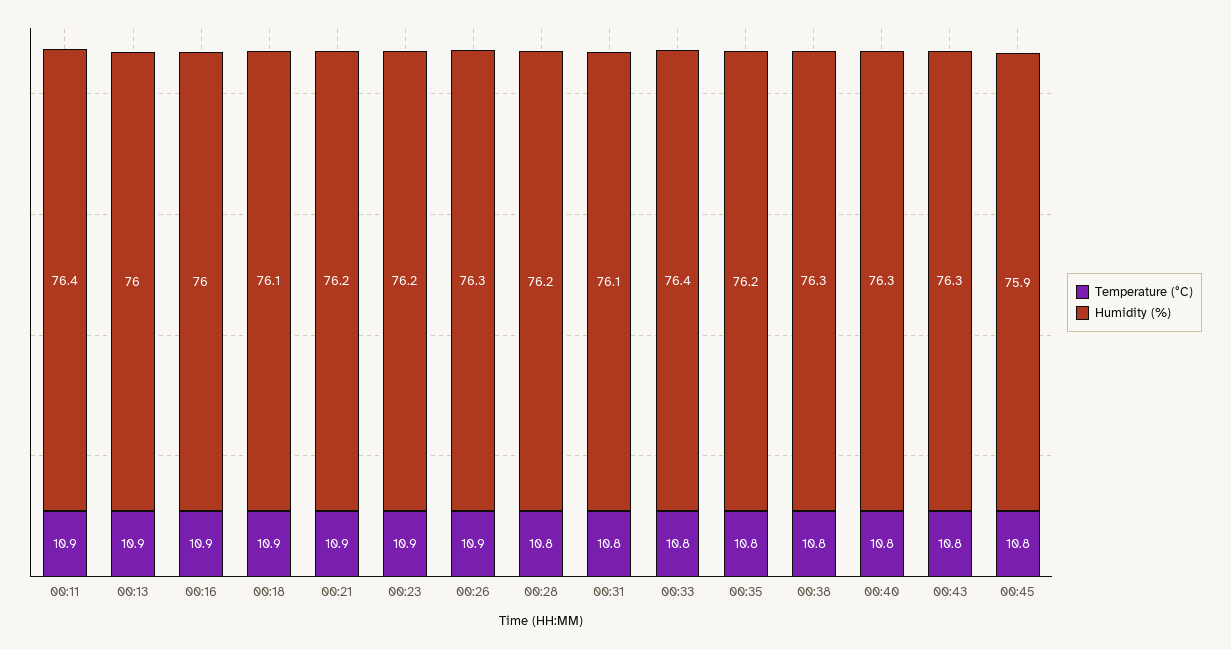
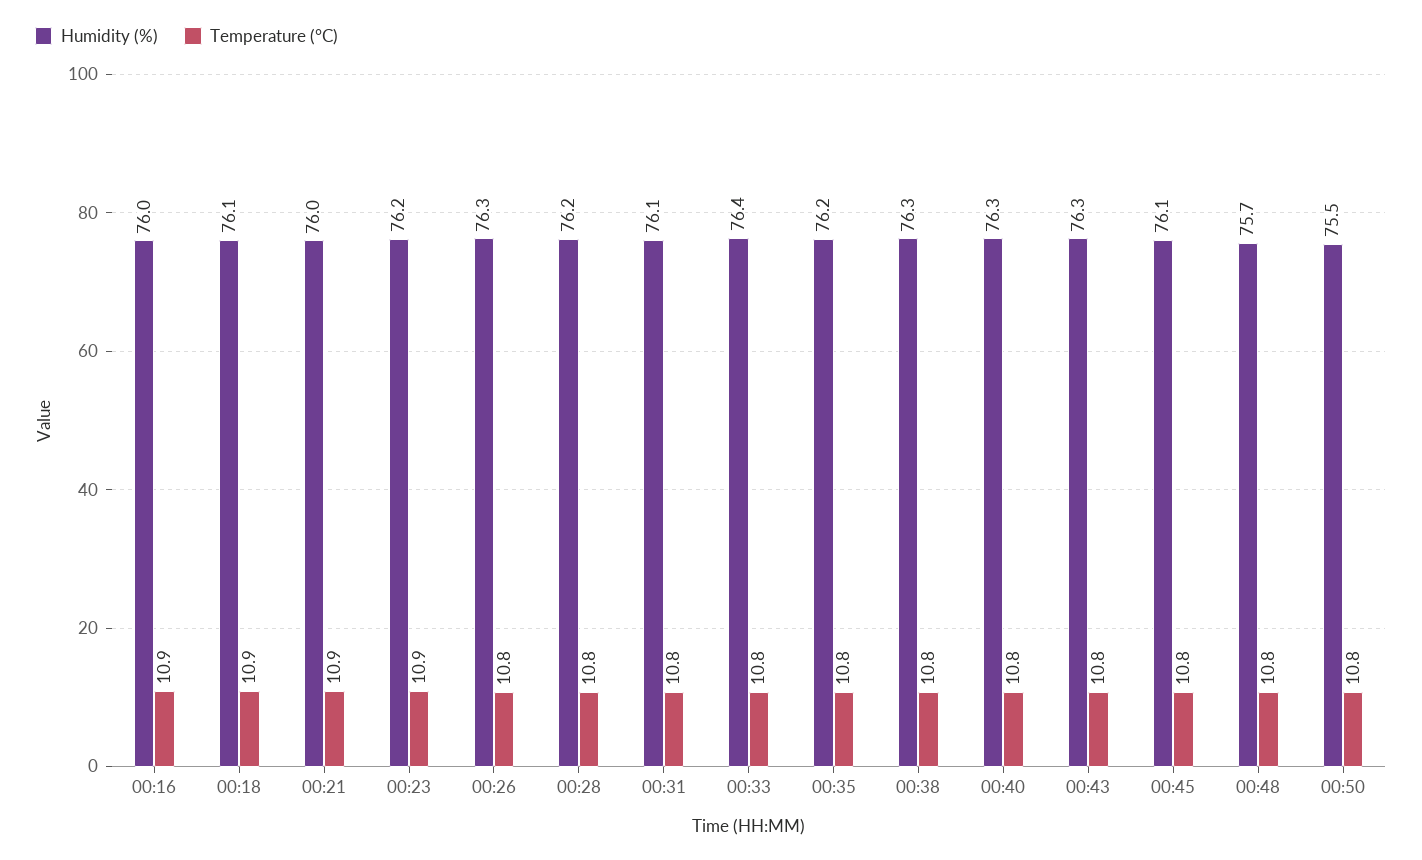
Temperature (°C), 00:11: 10.9 -> none
Humidity (%), 00:11: 76.4 -> none
Temperature (°C), 00:13: 10.9 -> none
Humidity (%), 00:13: 76 -> none
Humidity (%), 00:21: 76.2 -> 76
Temperature (°C), 00:26: 10.9 -> 10.8
Humidity (%), 00:45: 75.9 -> 76.1
Humidity (%), 00:48: none -> 75.7
Temperature (°C), 00:48: none -> 10.8
Humidity (%), 00:50: none -> 75.5
Temperature (°C), 00:50: none -> 10.8

